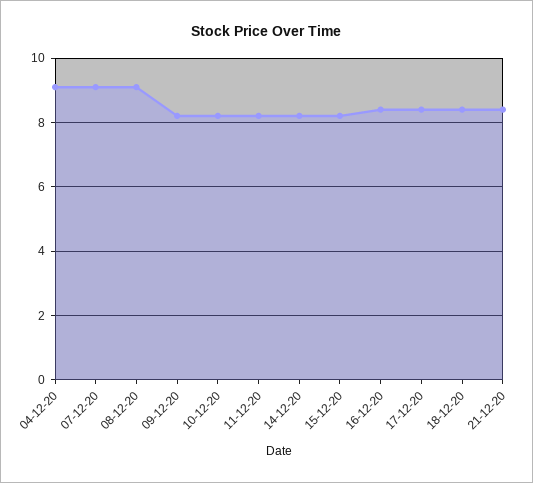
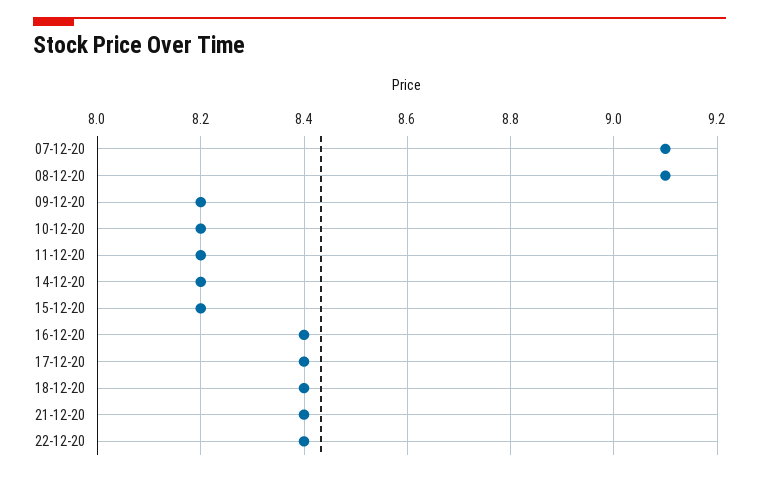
04-12-20: 9 -> none
22-12-20: none -> 8.4

